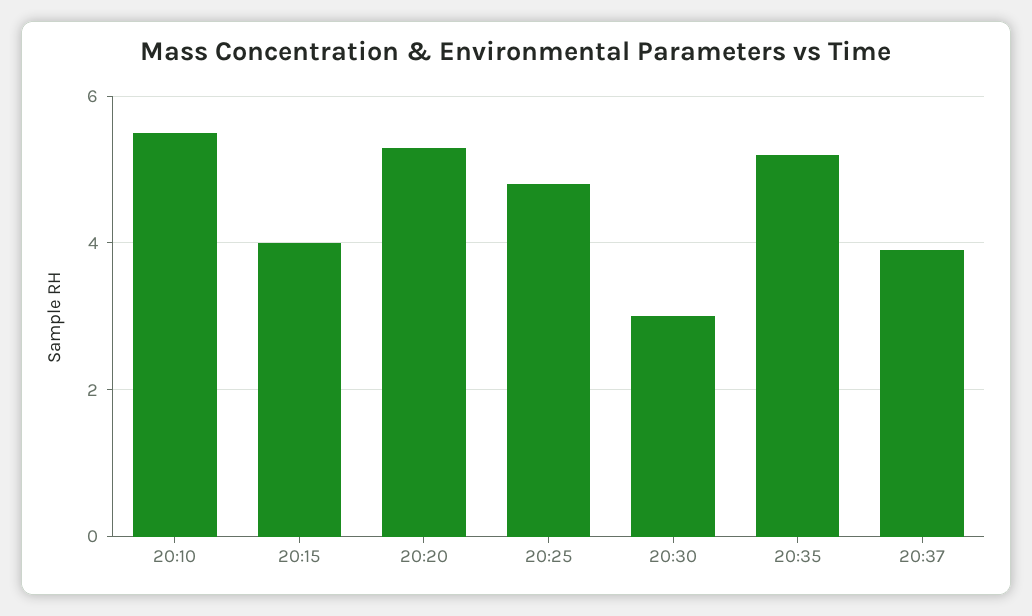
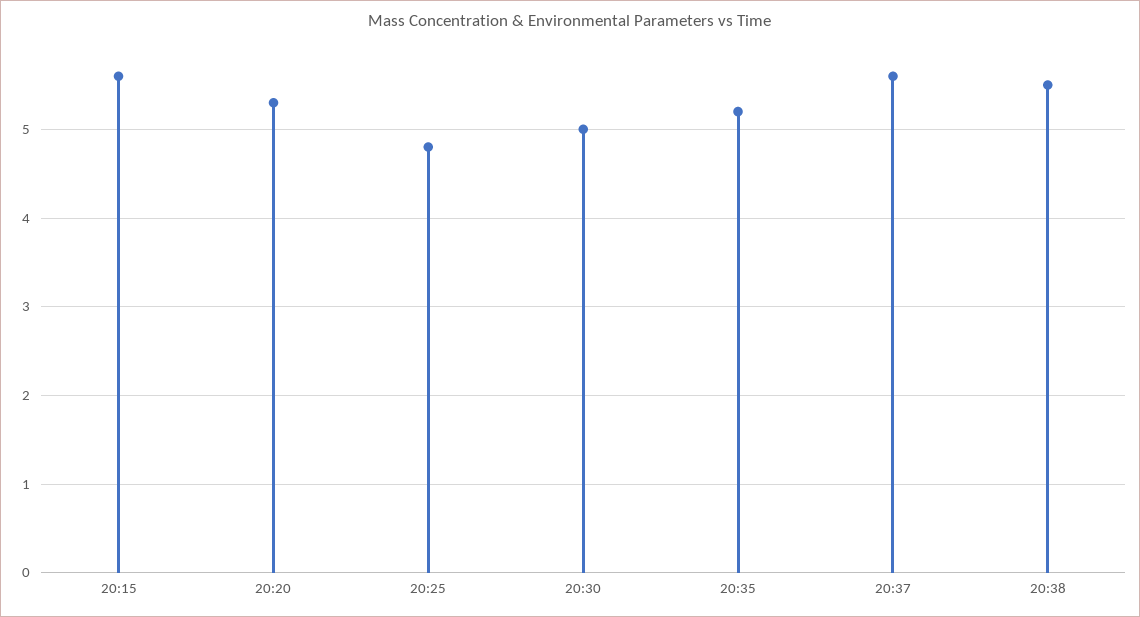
20:10: 5.5 -> none
20:15: 4 -> 5.6
20:30: 3 -> 5
20:37: 4 -> 5.6
20:38: none -> 5.5

